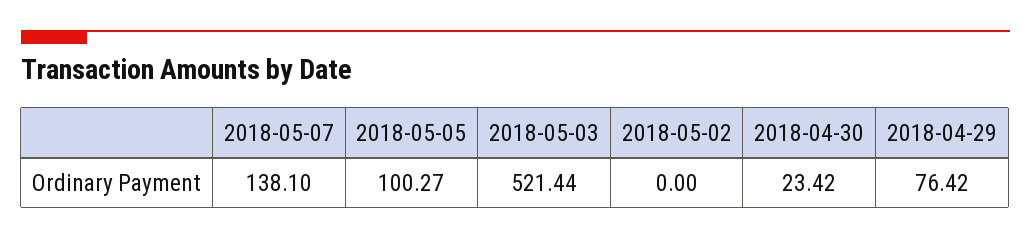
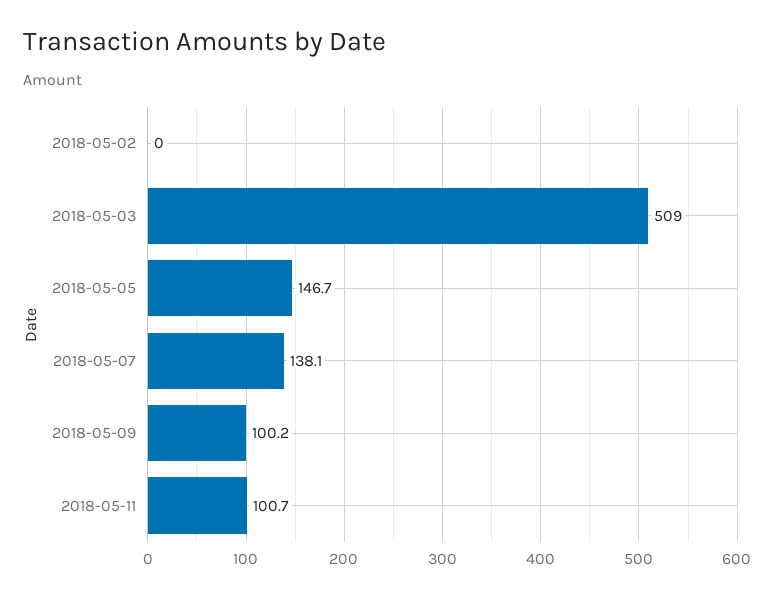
2018-05-05: 100.27 -> 146.7
2018-05-03: 521.44 -> 509
2018-04-30: 23.42 -> none
2018-04-29: 76.42 -> none
2018-05-09: none -> 100.2
2018-05-11: none -> 100.7

